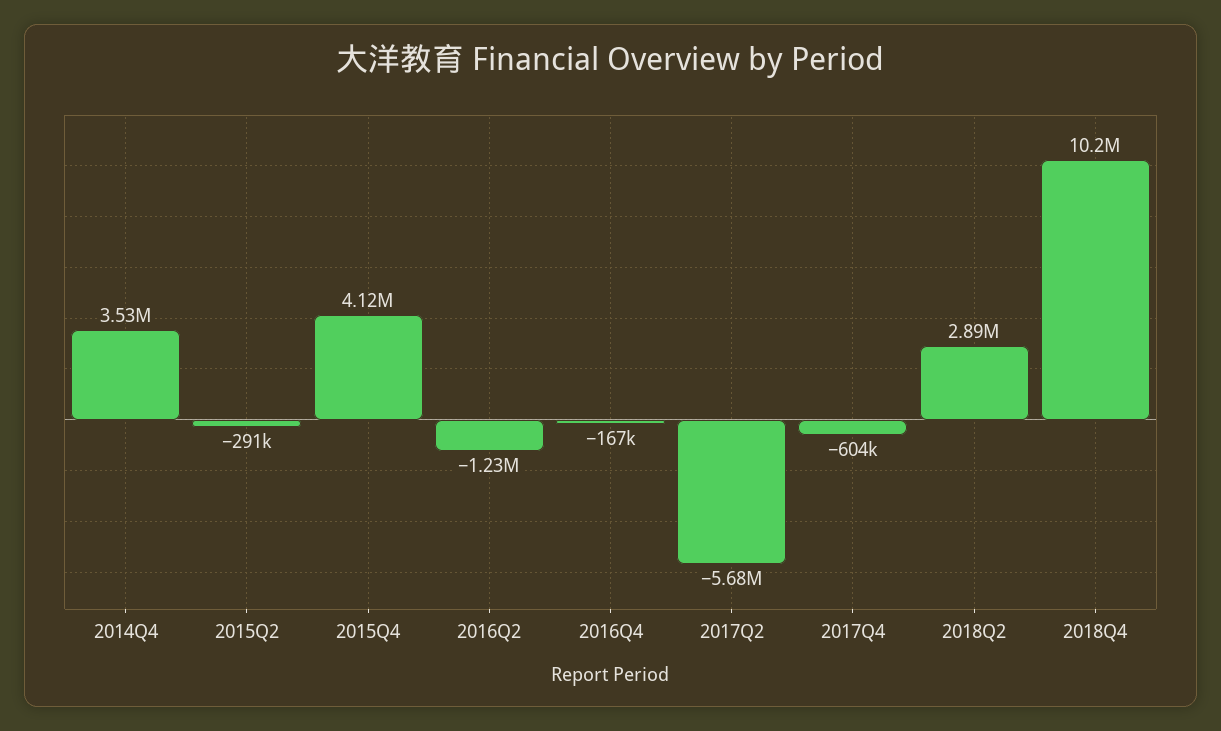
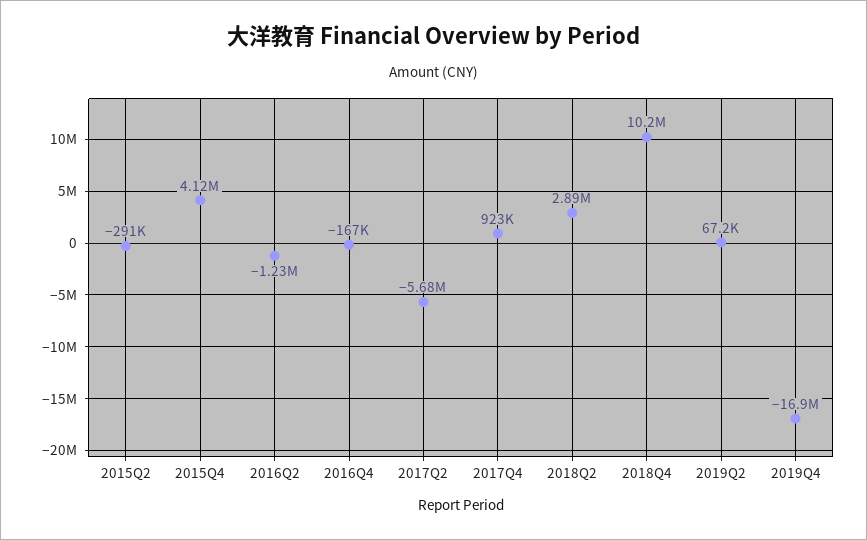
2014Q4: 3530000 -> none
2017Q4: -604000 -> 923000
2019Q2: none -> 67200
2019Q4: none -> -16900000

